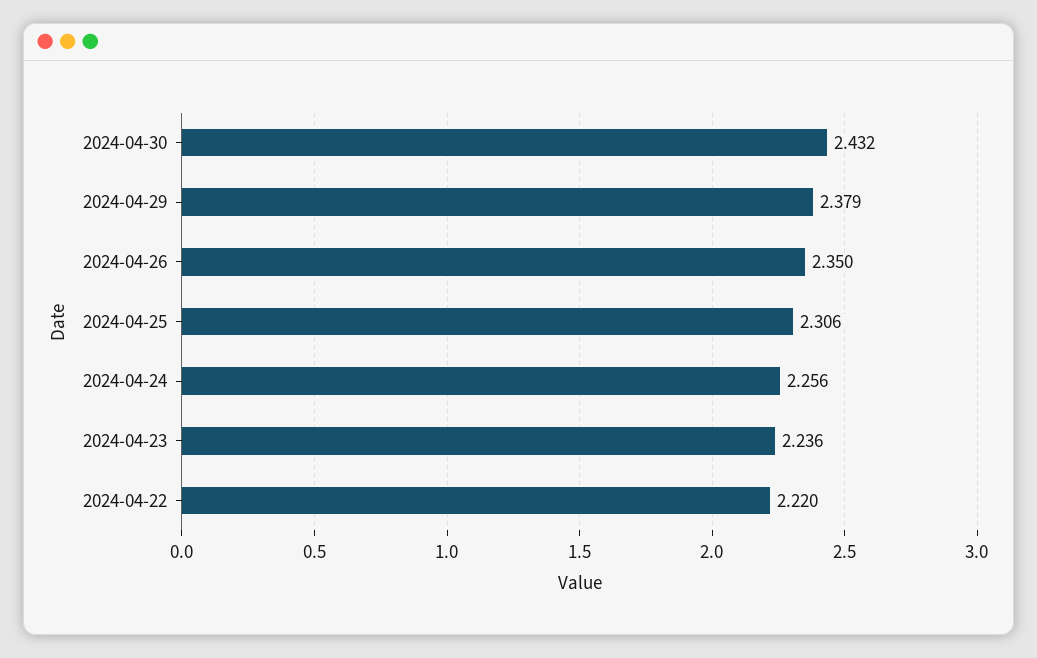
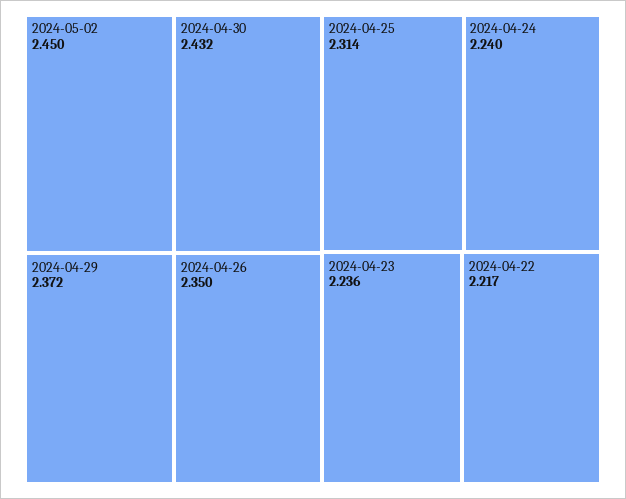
2024-04-29: 2.379 -> 2.372
2024-04-25: 2.306 -> 2.314
2024-04-24: 2.256 -> 2.24
2024-04-22: 2.22 -> 2.217
2024-05-02: none -> 2.45

